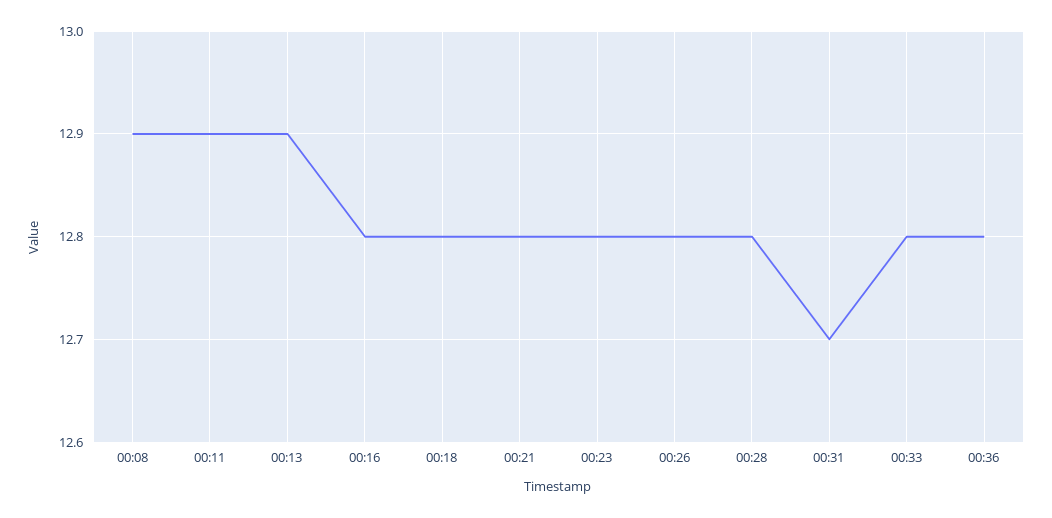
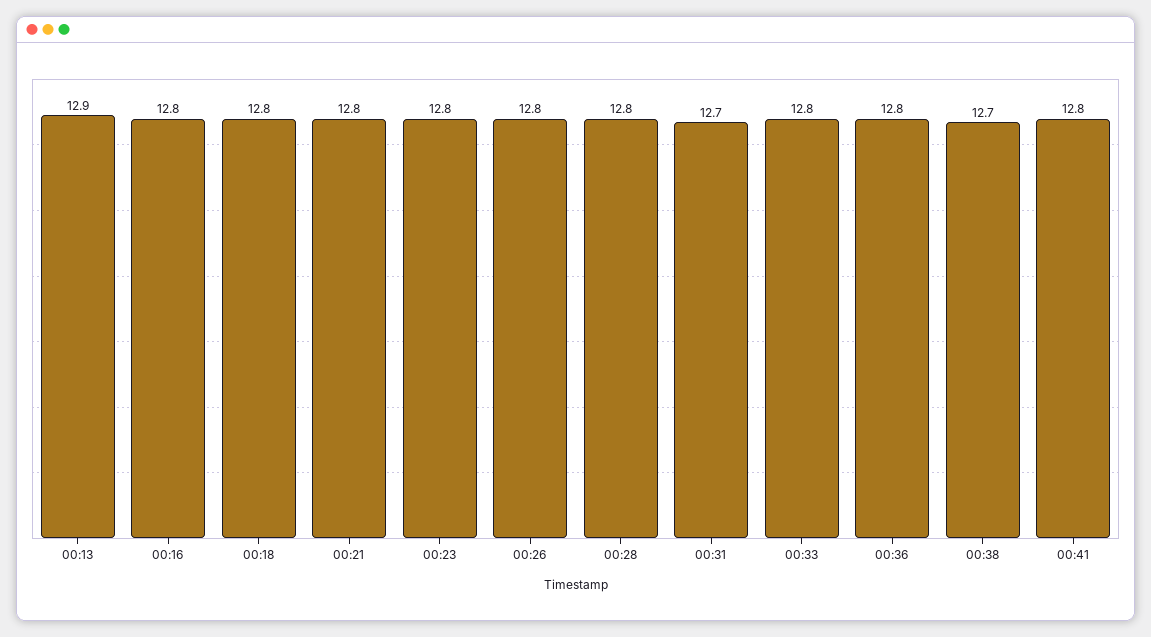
00:08: 12.9 -> none
00:11: 12.9 -> none
00:38: none -> 12.7
00:41: none -> 12.8

